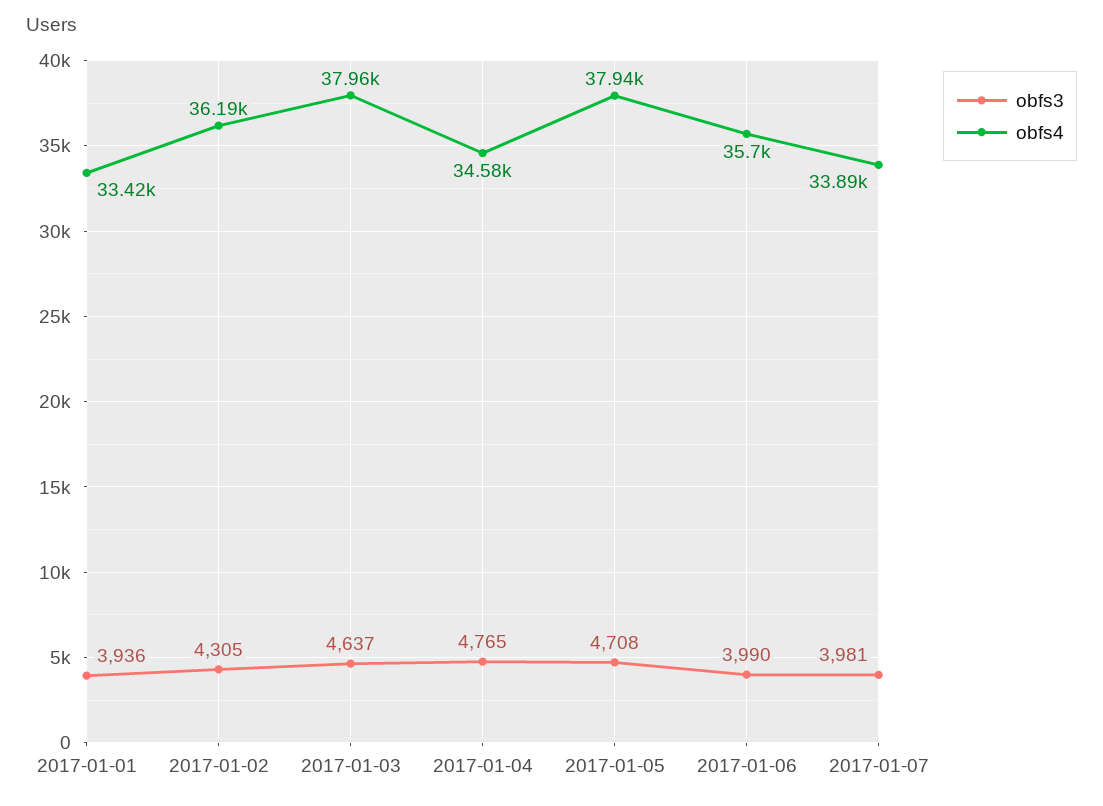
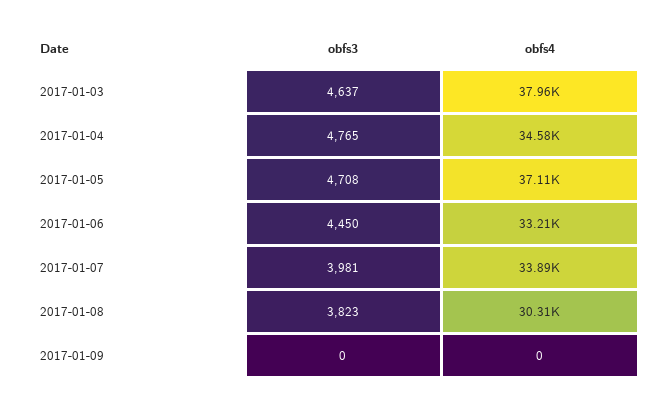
obfs3, 2017-01-01: 3936 -> none
obfs4, 2017-01-01: 33420 -> none
obfs3, 2017-01-02: 4305 -> none
obfs4, 2017-01-02: 36190 -> none
obfs4, 2017-01-05: 37940 -> 37110
obfs3, 2017-01-06: 3990 -> 4450
obfs4, 2017-01-06: 35700 -> 33210
obfs3, 2017-01-08: none -> 3823
obfs4, 2017-01-08: none -> 30310
obfs3, 2017-01-09: none -> 0
obfs4, 2017-01-09: none -> 0

